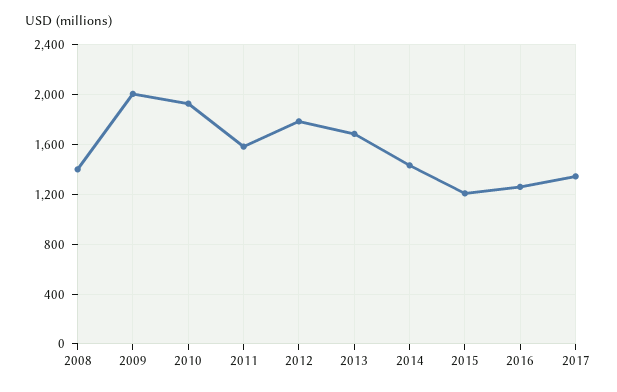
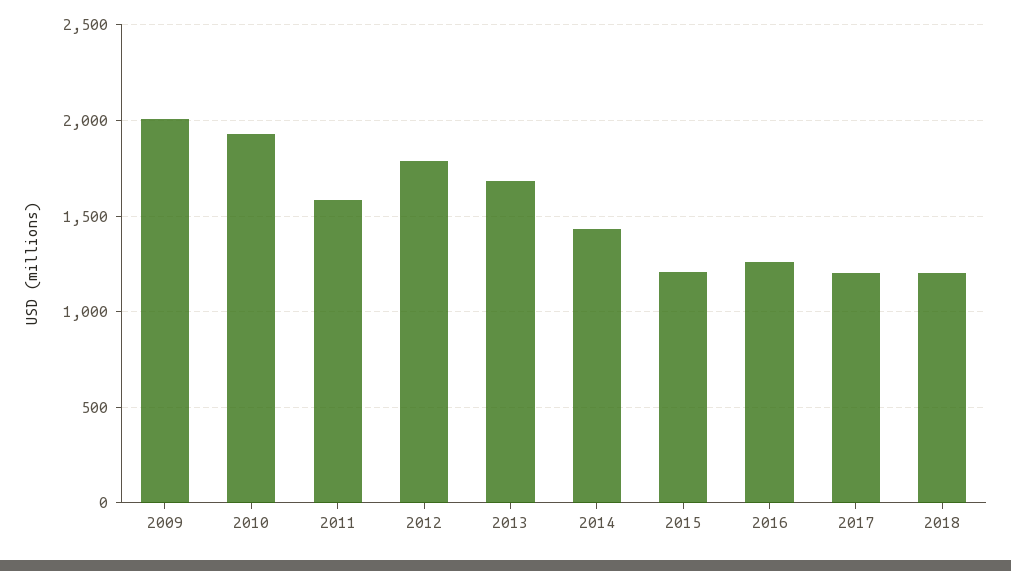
2008: 1400 -> none
2017: 1350 -> 1200
2018: none -> 1200

